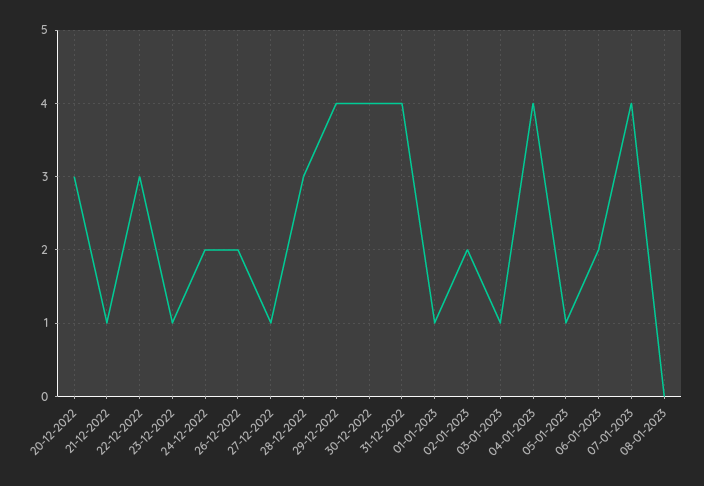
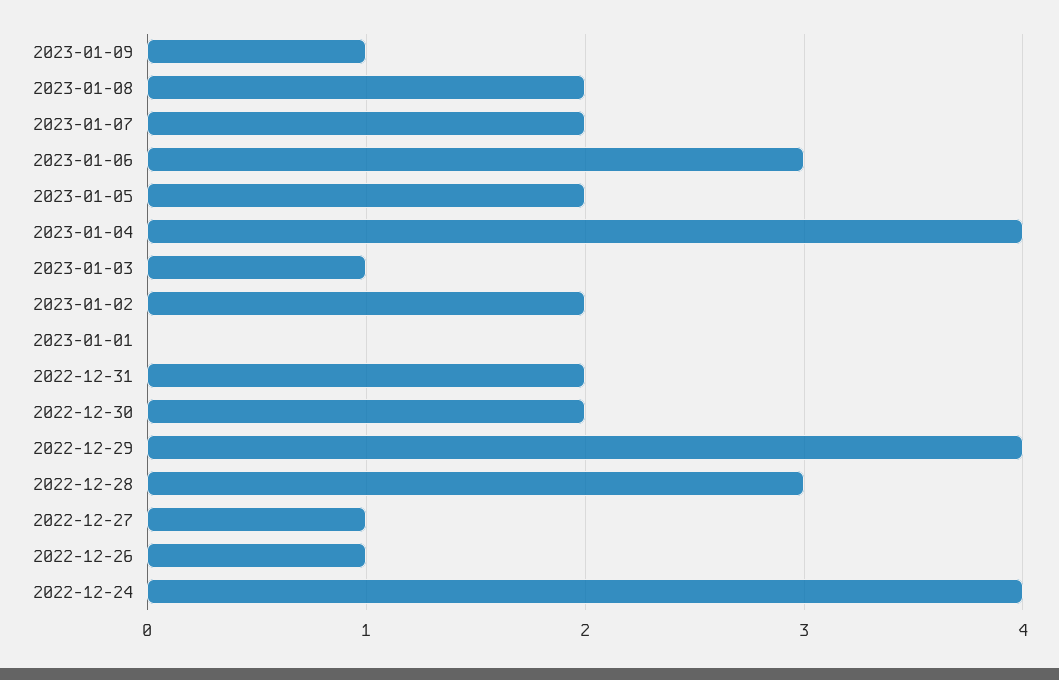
20-12-2022: 3 -> none
21-12-2022: 1 -> none
22-12-2022: 3 -> none
23-12-2022: 1 -> none
24-12-2022: 2 -> 4
26-12-2022: 2 -> 1
30-12-2022: 4 -> 2
31-12-2022: 4 -> 2
01-01-2023: 1 -> 0
05-01-2023: 1 -> 2
06-01-2023: 2 -> 3
07-01-2023: 4 -> 2
08-01-2023: 0 -> 2
2023-01-09: none -> 1

